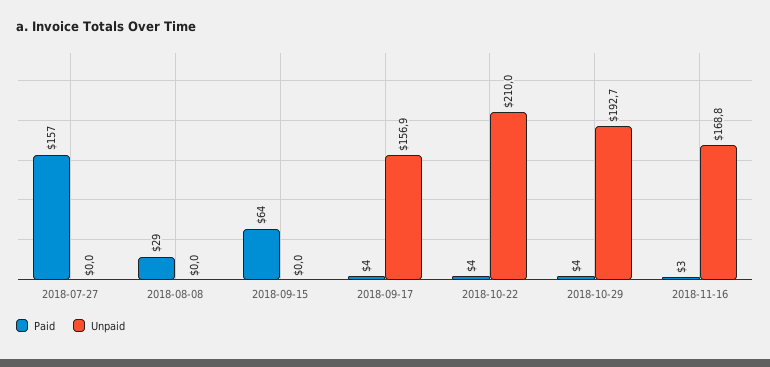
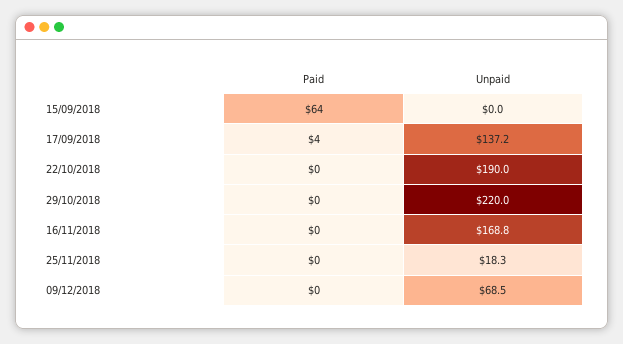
Paid, 2018-07-27: 157 -> none
Unpaid, 2018-07-27: 0 -> none
Paid, 2018-08-08: 29 -> none
Unpaid, 2018-08-08: 0 -> none
Unpaid, 2018-09-17: 156.9 -> 137.2
Paid, 2018-10-22: 4 -> 0
Unpaid, 2018-10-22: 210 -> 190
Paid, 2018-10-29: 4 -> 0
Unpaid, 2018-10-29: 192.7 -> 220
Paid, 2018-11-16: 3 -> 0
Paid, 25/11/2018: none -> 0
Unpaid, 25/11/2018: none -> 18.3
Paid, 09/12/2018: none -> 0
Unpaid, 09/12/2018: none -> 68.5

